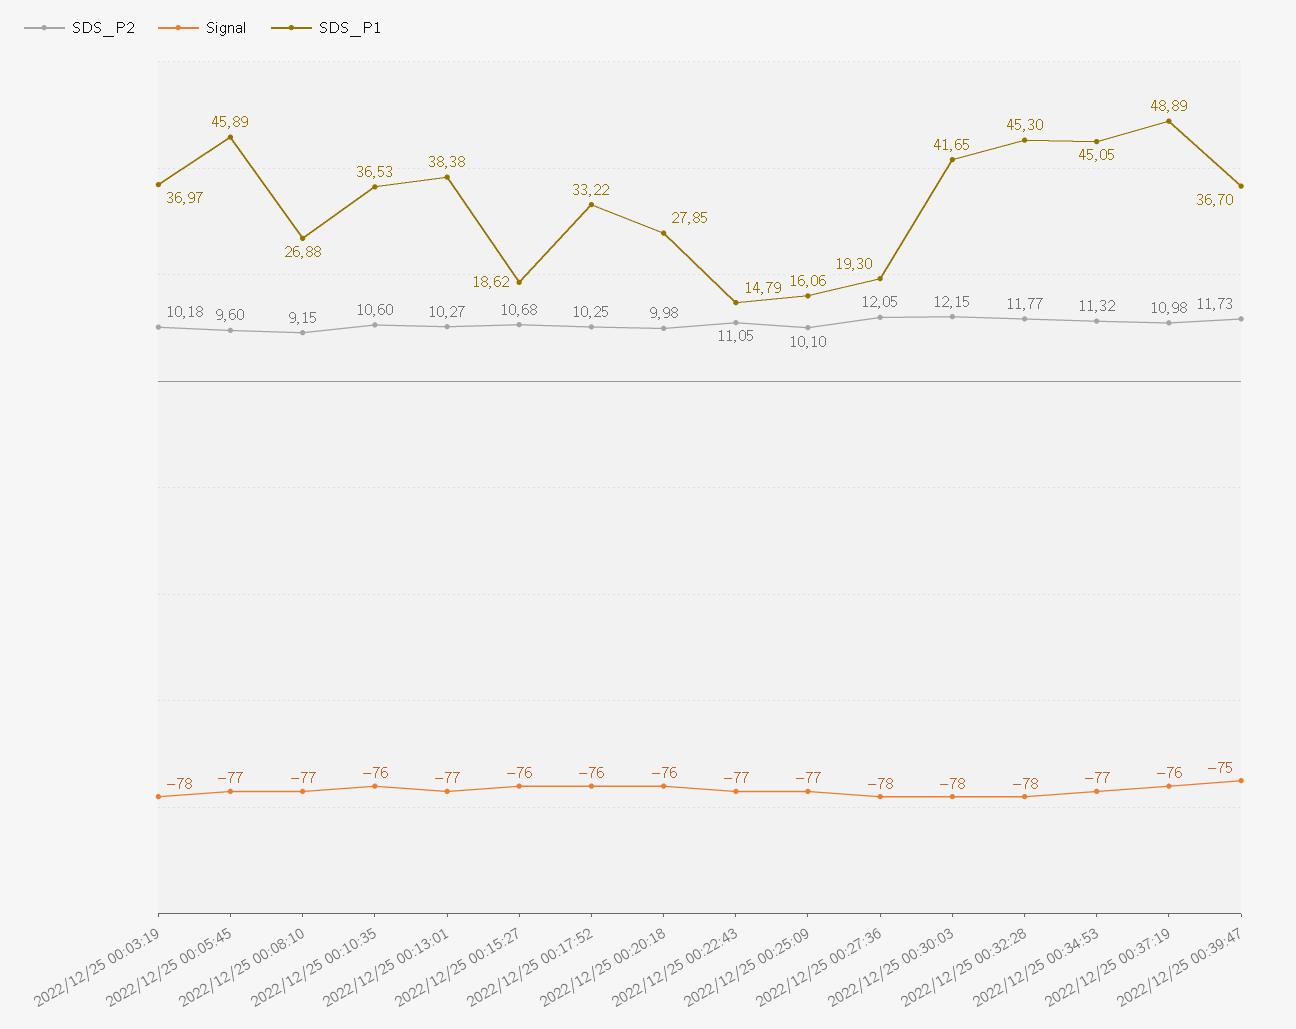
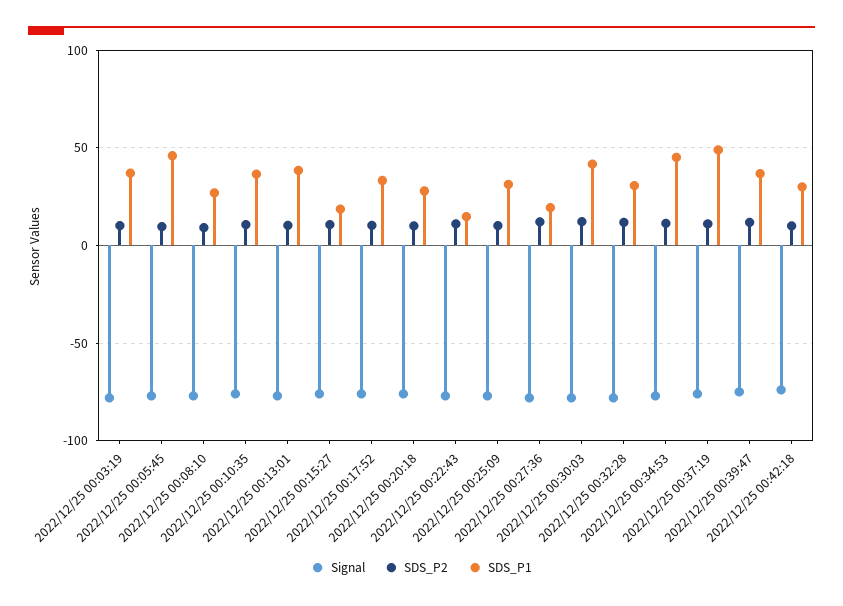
SDS_P1, 2022/12/25 00:25:09: 16.06 -> 30
SDS_P1, 2022/12/25 00:32:28: 45.3 -> 30
Signal, 2022/12/25 00:42:18: none -> -75
SDS_P2, 2022/12/25 00:42:18: none -> 10
SDS_P1, 2022/12/25 00:42:18: none -> 30

